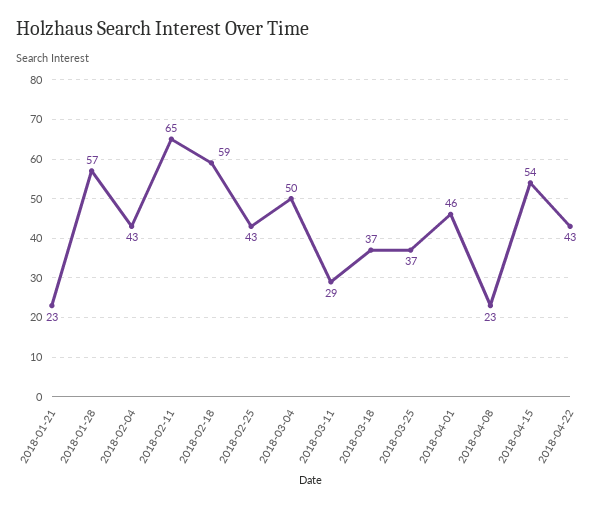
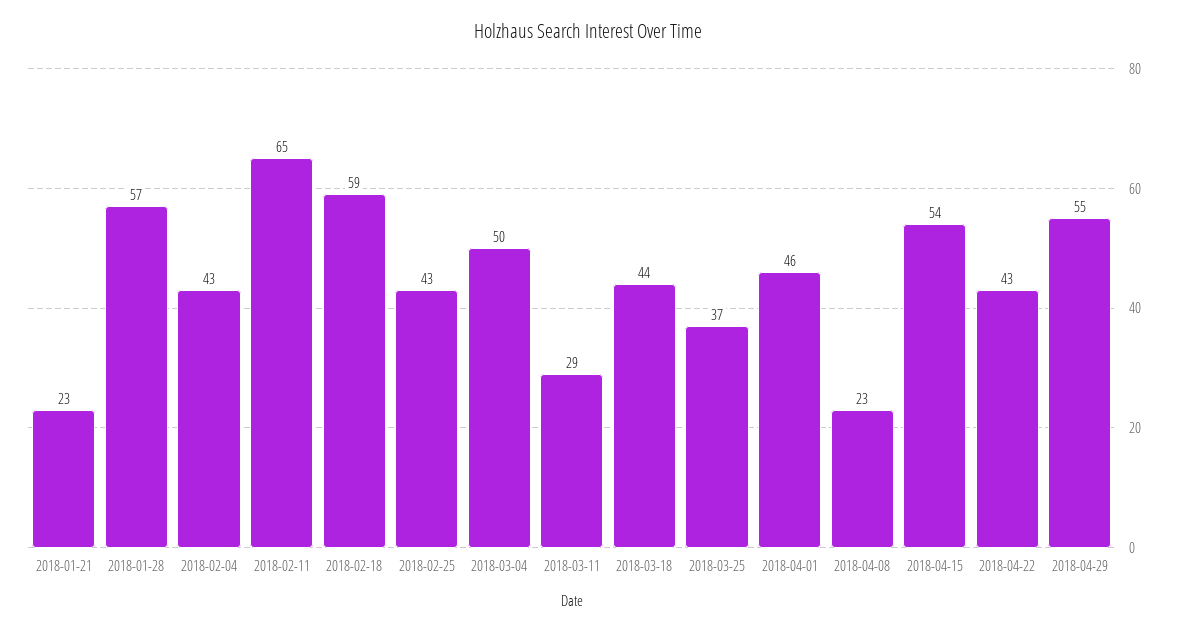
2018-03-18: 37 -> 44
2018-04-29: none -> 55

